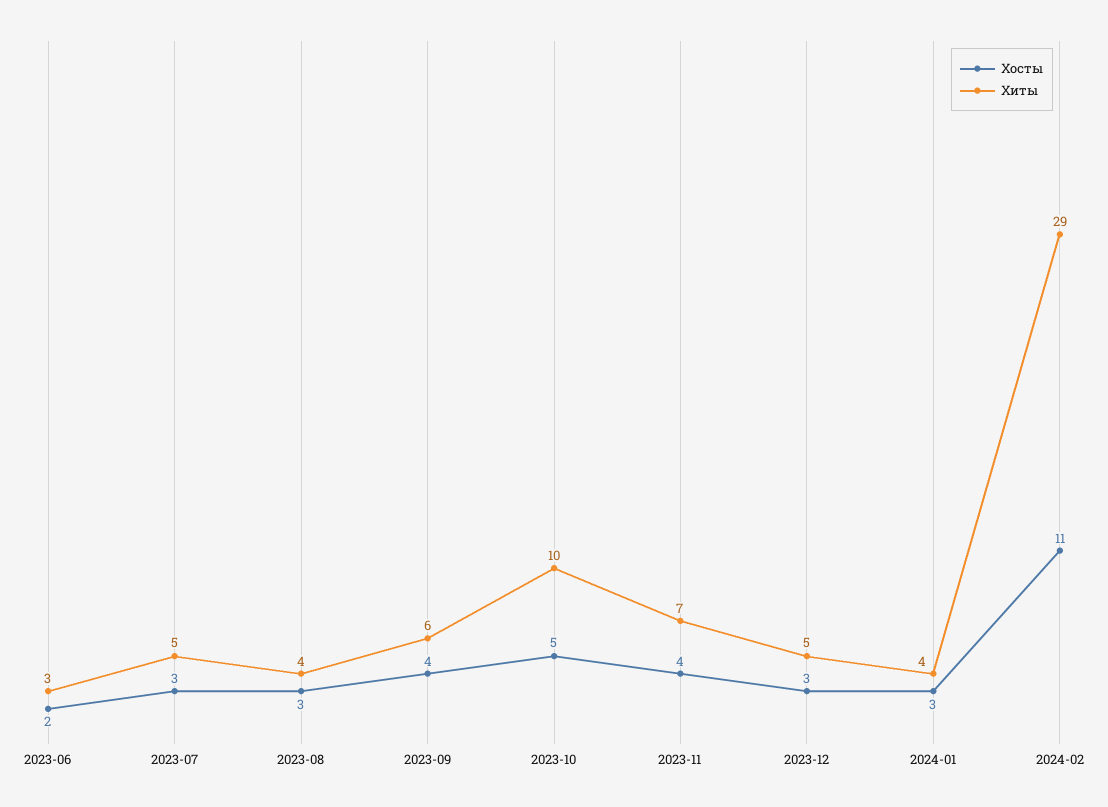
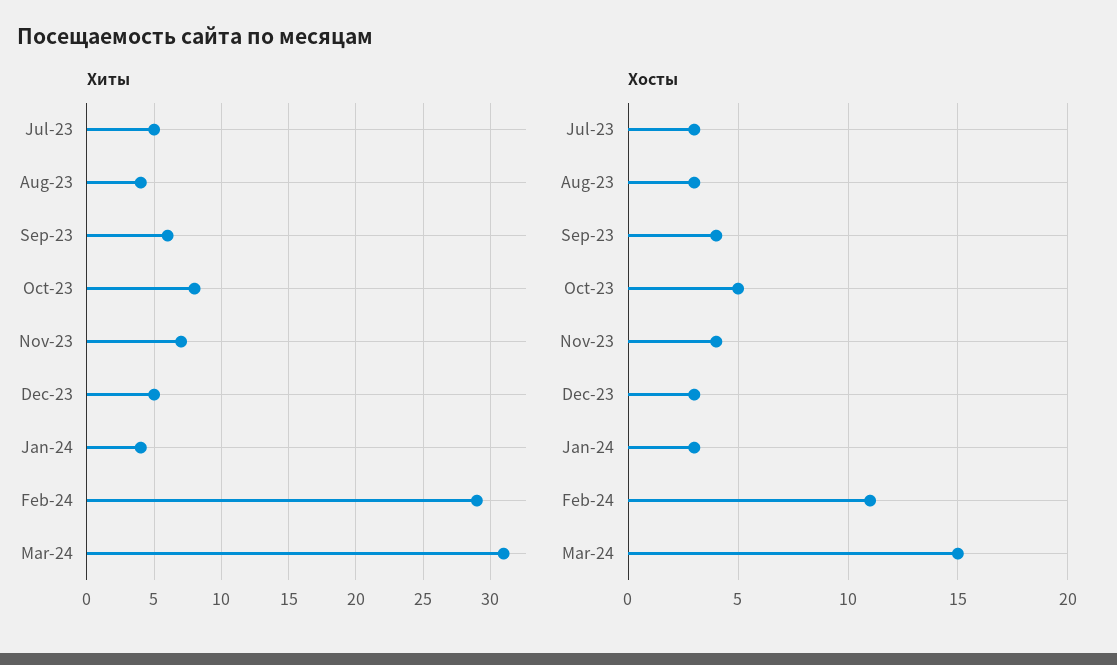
Хосты, 2023-06: 2 -> none
Хиты, 2023-06: 3 -> none
Хиты, 2023-10: 10 -> 8
Хиты, Mar-24: none -> 31
Хосты, Mar-24: none -> 15

